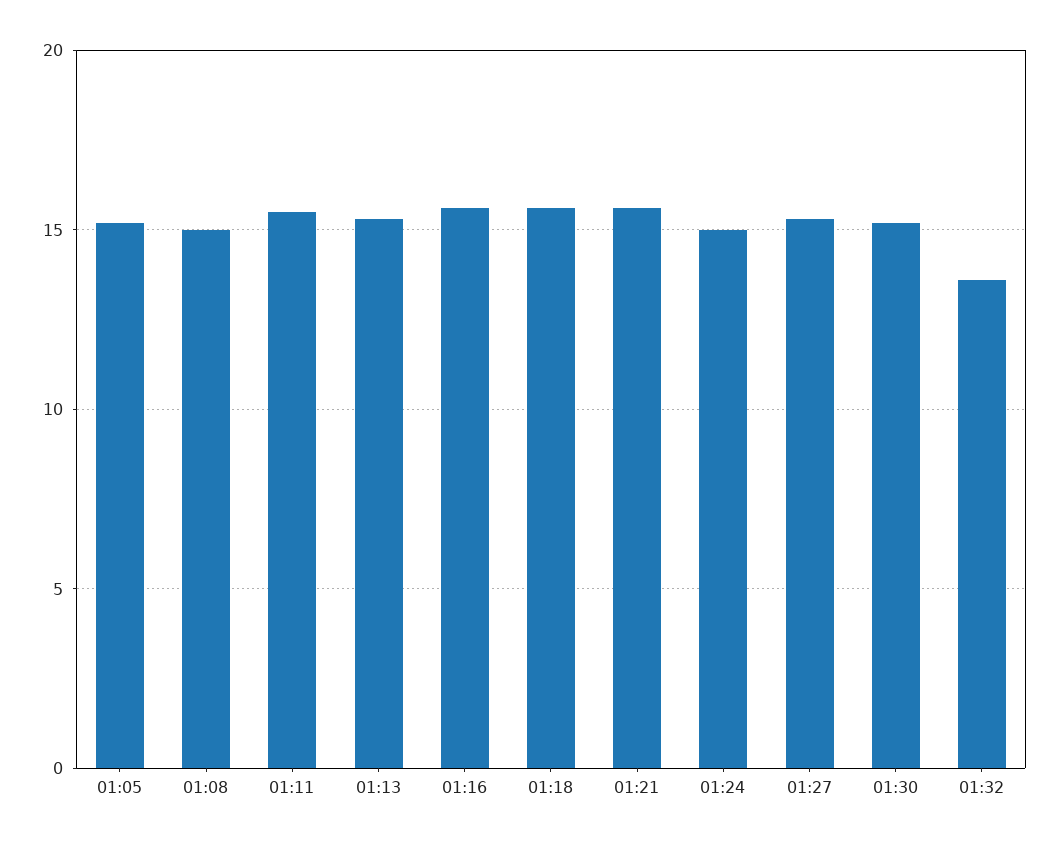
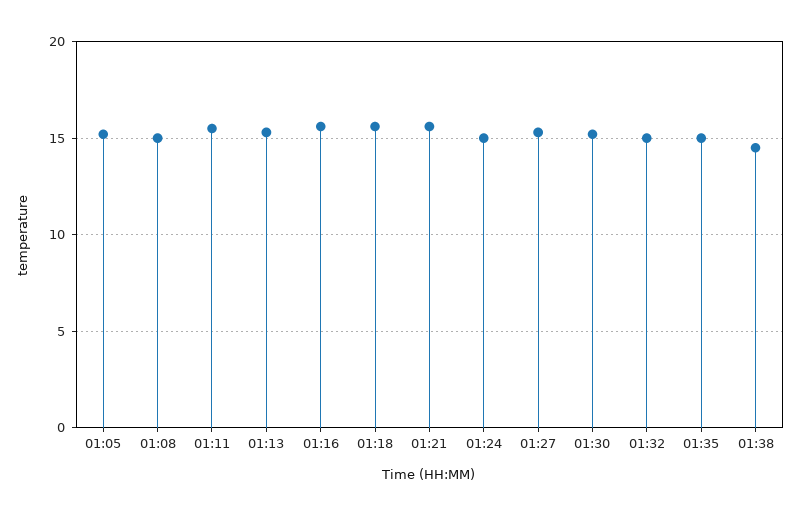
01:32: 13.5 -> 15
01:35: none -> 15
01:38: none -> 14.5

